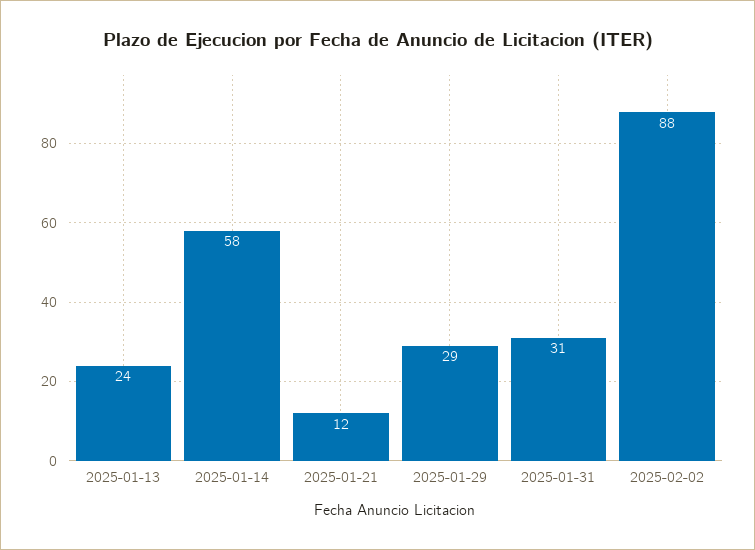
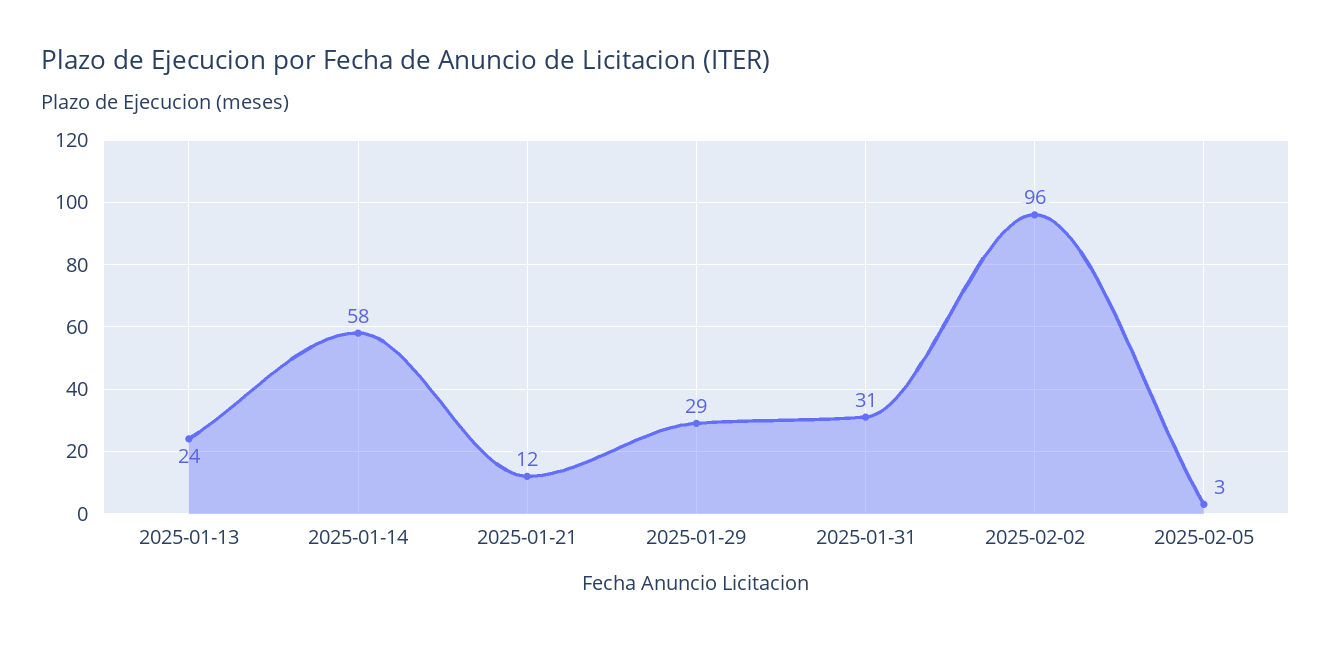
2025-02-02: 88 -> 96
2025-02-05: none -> 3

